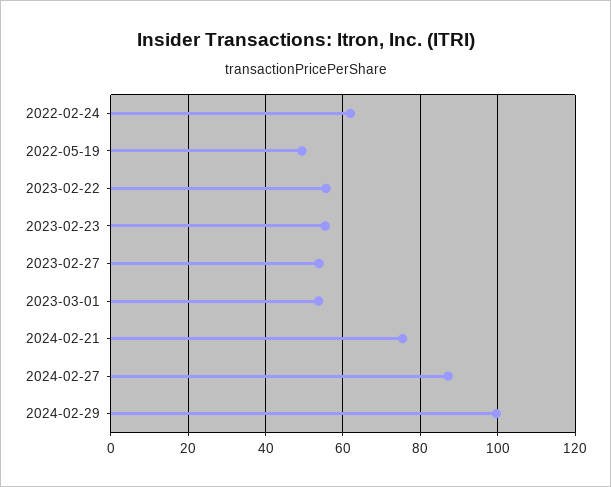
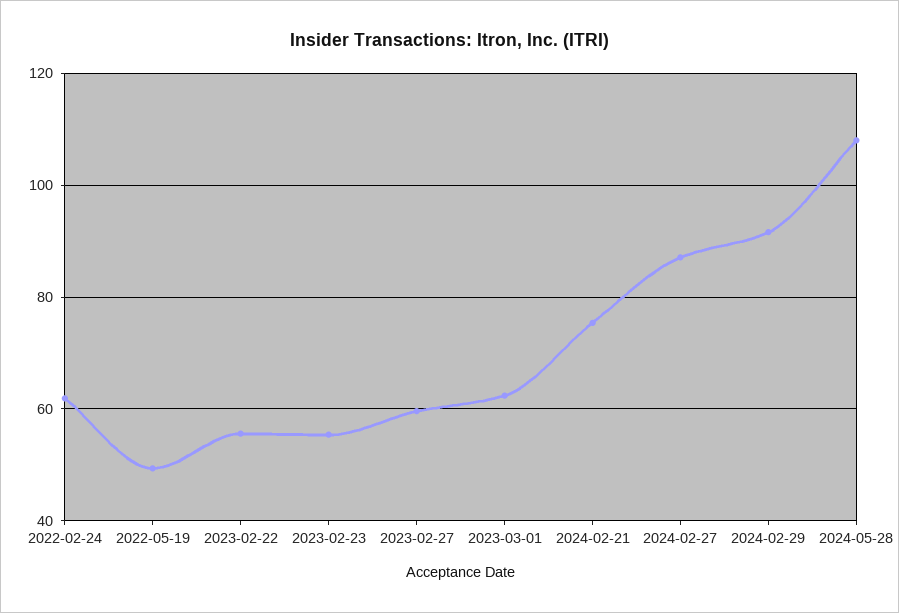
2023-02-27: 54 -> 60
2023-03-01: 54 -> 62
2024-02-29: 100 -> 92
2024-05-28: none -> 108

